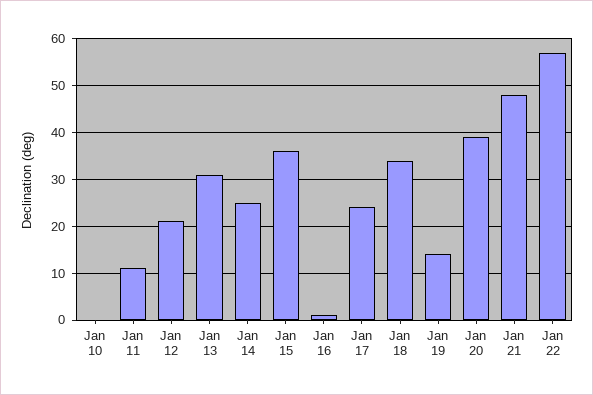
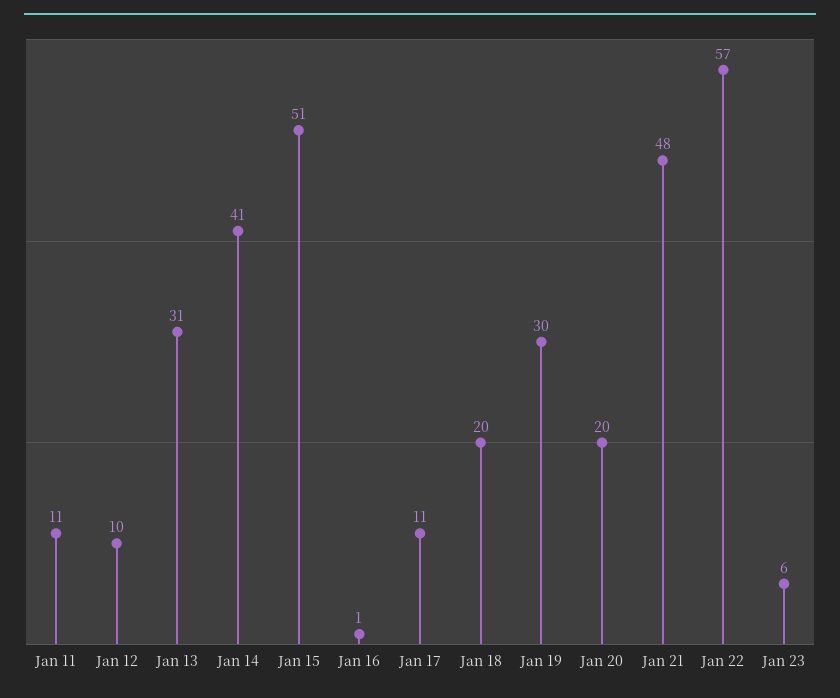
Jan 10: 0 -> none
Jan 12: 20 -> 10
Jan 14: 25 -> 41
Jan 15: 35 -> 51
Jan 17: 25 -> 11
Jan 18: 35 -> 20
Jan 19: 15 -> 30
Jan 20: 40 -> 20
Jan 23: none -> 6

